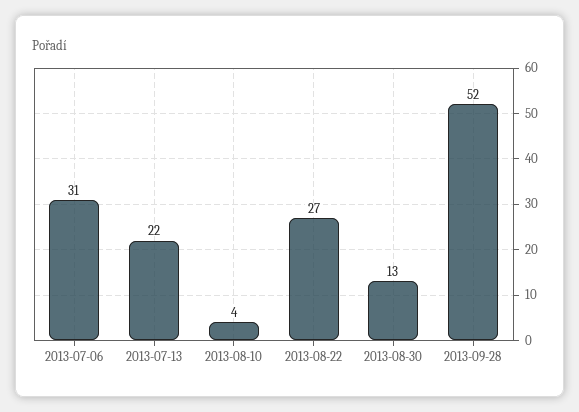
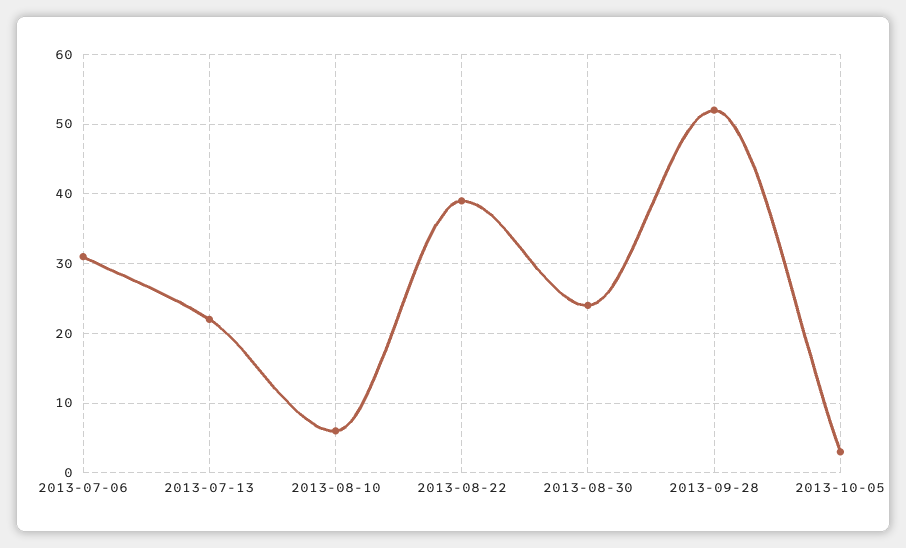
2013-08-10: 4 -> 6
2013-08-22: 27 -> 39
2013-08-30: 13 -> 24
2013-10-05: none -> 3

